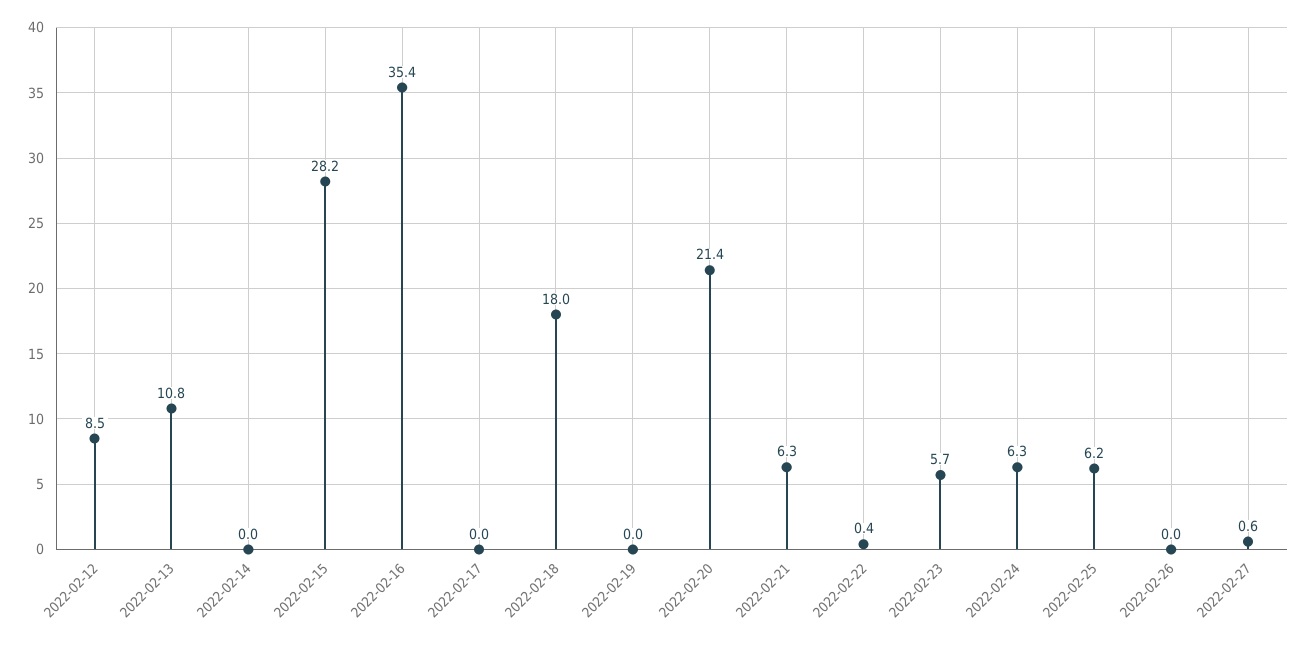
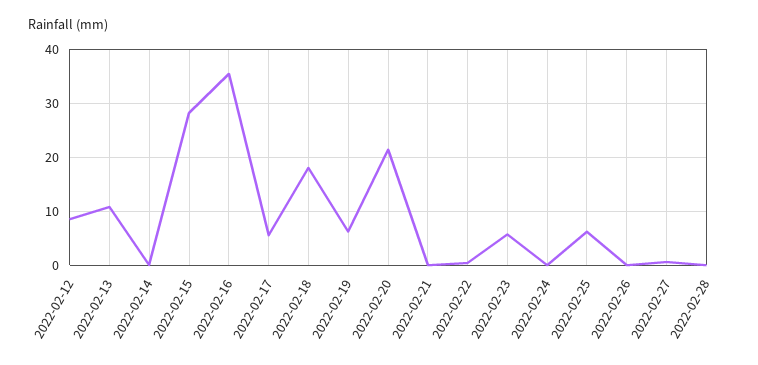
2022-02-17: 0 -> 6
2022-02-19: 0 -> 6
2022-02-21: 6.3 -> 0
2022-02-24: 6.3 -> 0
2022-02-28: none -> 0

